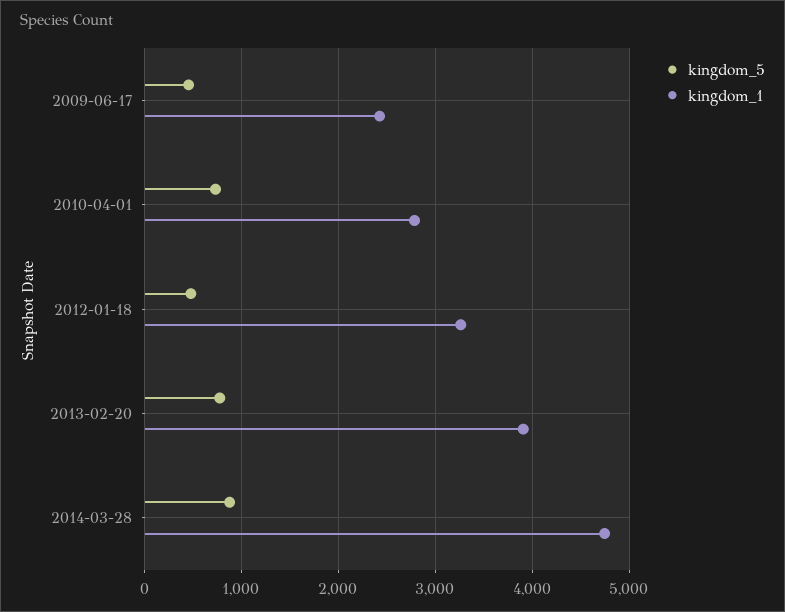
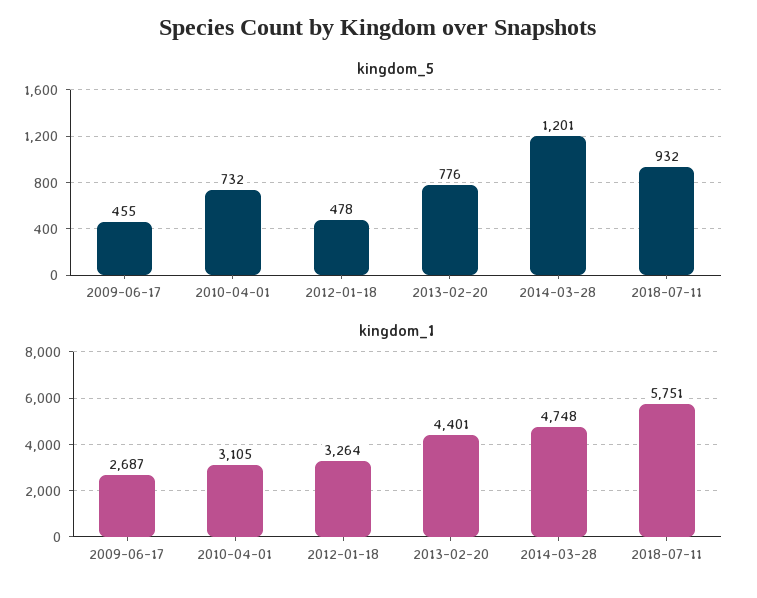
kingdom_1, 2009-06-17: 2400 -> 2687
kingdom_1, 2010-04-01: 2800 -> 3105
kingdom_1, 2013-02-20: 3900 -> 4401
kingdom_5, 2014-03-28: 900 -> 1201
kingdom_5, 2018-07-11: none -> 932
kingdom_1, 2018-07-11: none -> 5751

